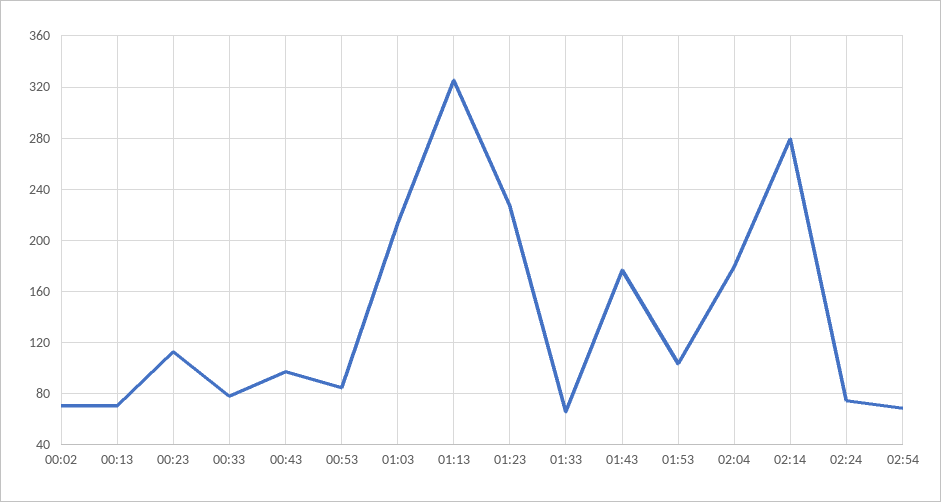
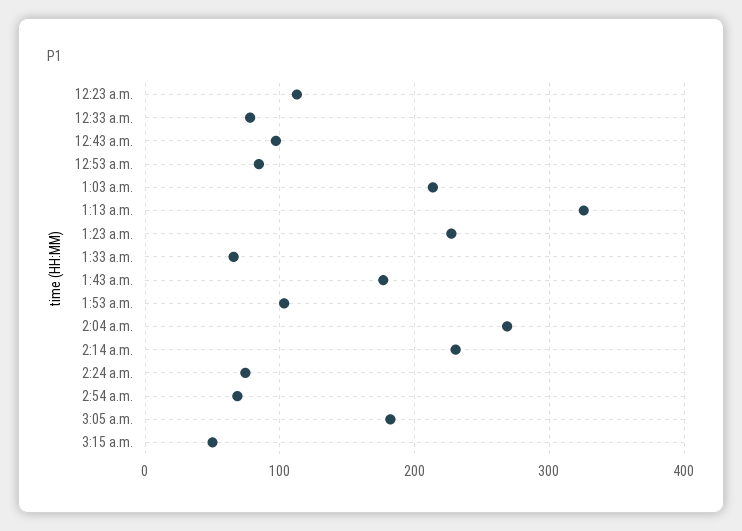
00:02: 70 -> none
00:13: 70 -> none
02:04: 180 -> 270
02:14: 280 -> 230
3:05 a.m.: none -> 180
3:15 a.m.: none -> 50

